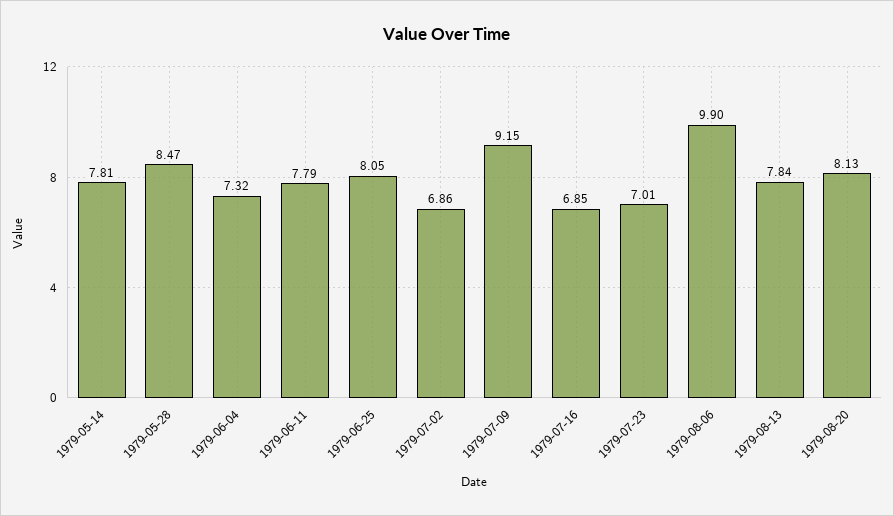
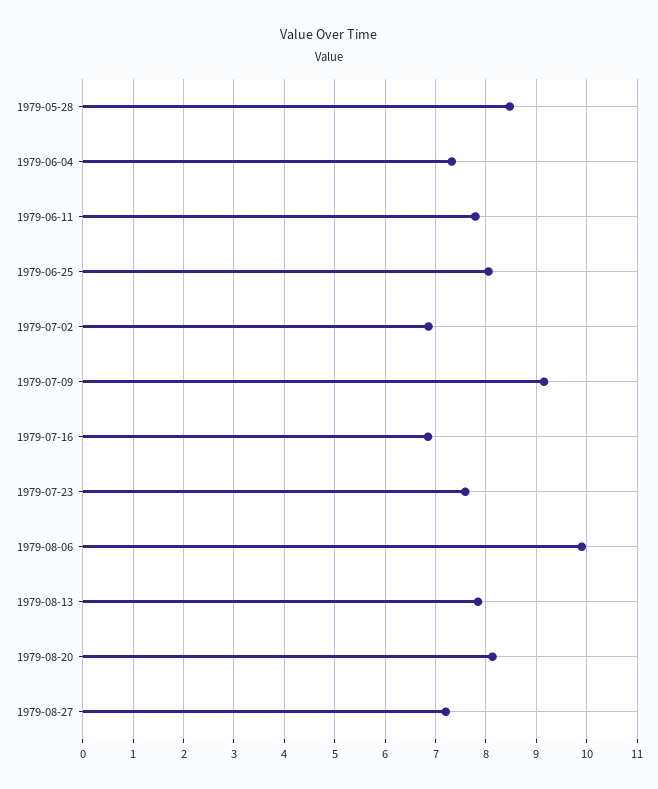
1979-05-14: 7.81 -> none
1979-07-23: 7.01 -> 7.6
1979-08-27: none -> 7.2

